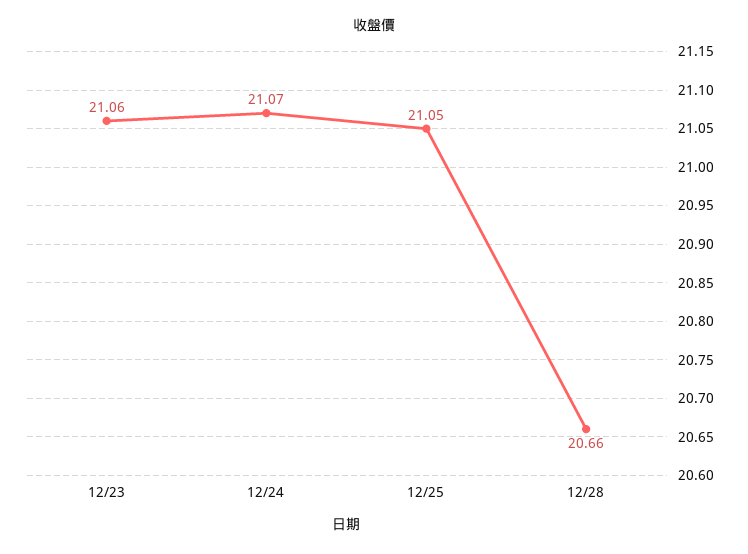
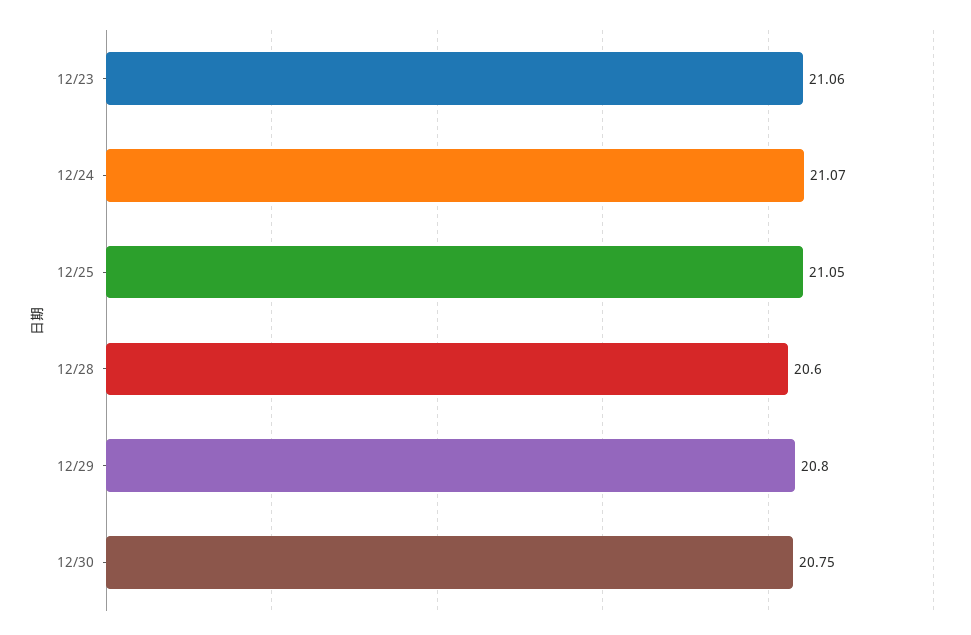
12/28: 20.66 -> 20.6
12/29: none -> 20.8
12/30: none -> 20.75

